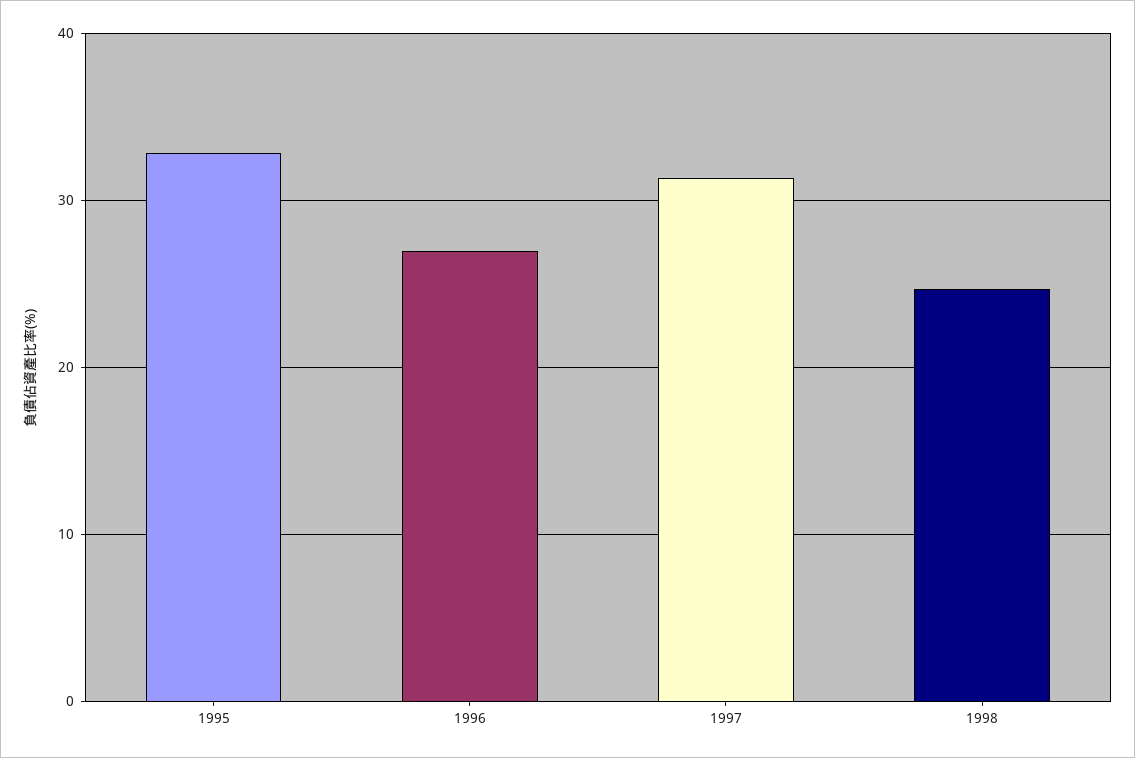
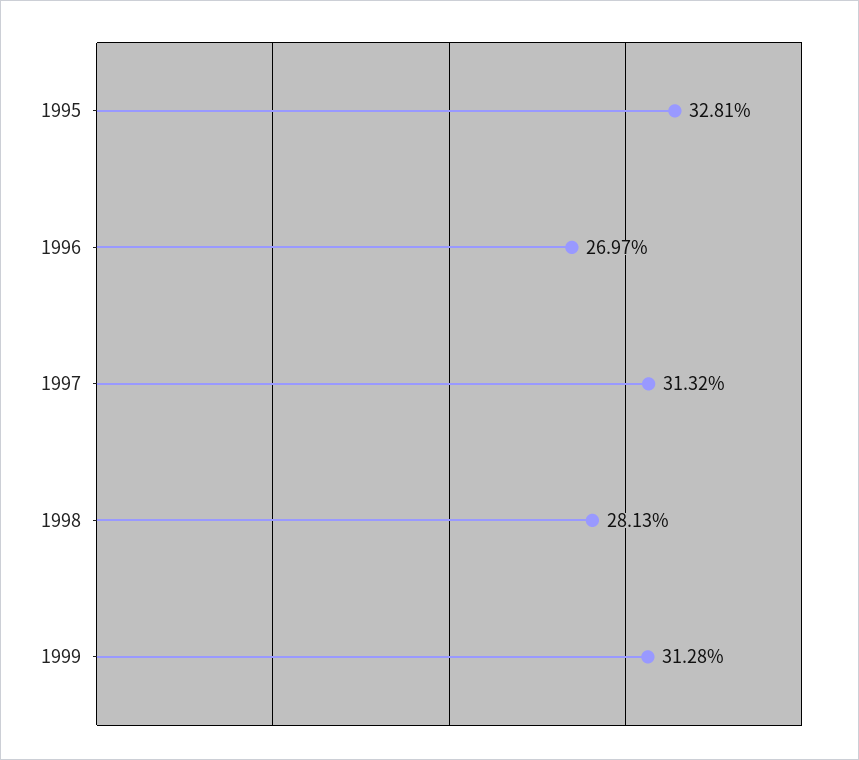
1998: 25 -> 28.13
1999: none -> 31.28

